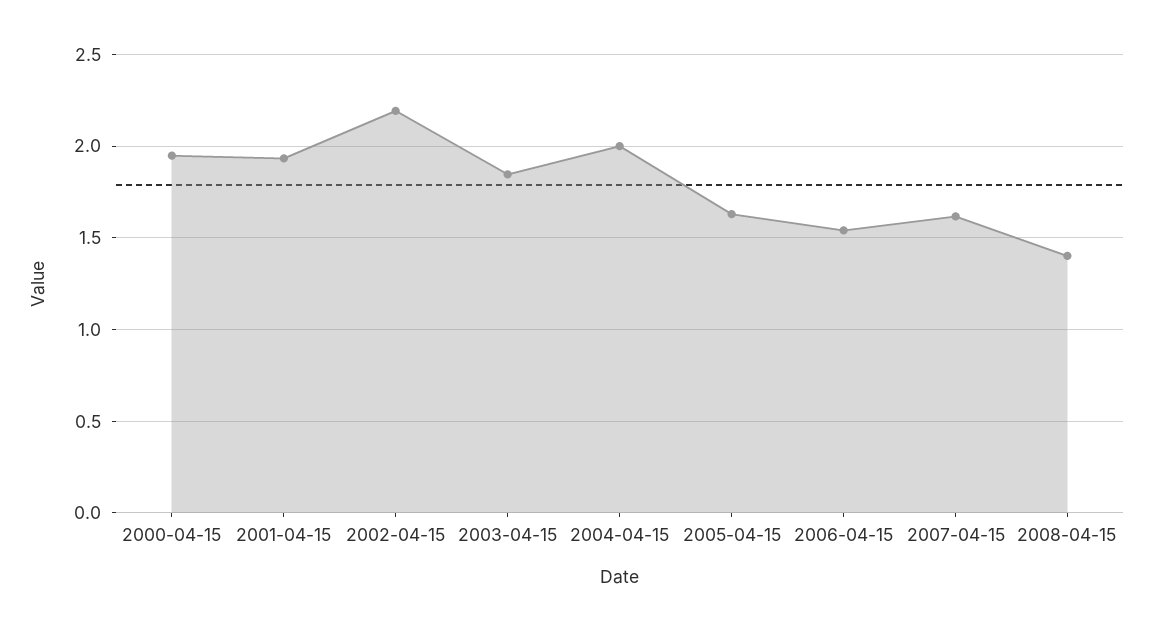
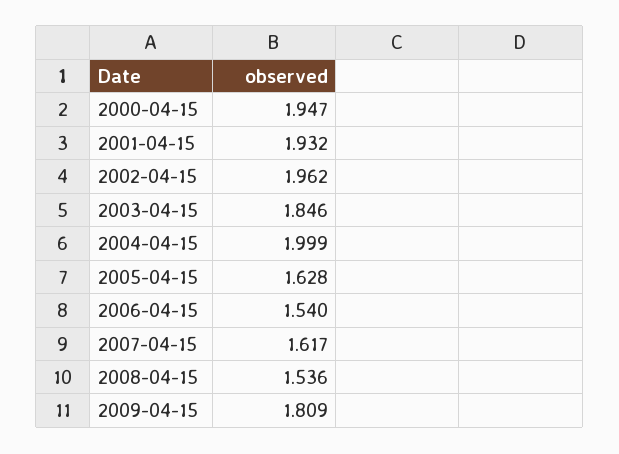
2002-04-15: 2.2 -> 1.962
2008-04-15: 1.4 -> 1.536
2009-04-15: none -> 1.809

